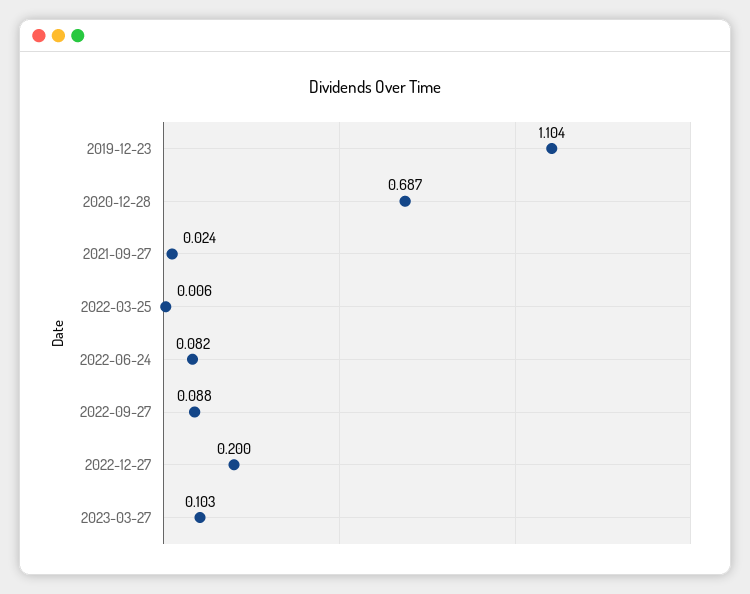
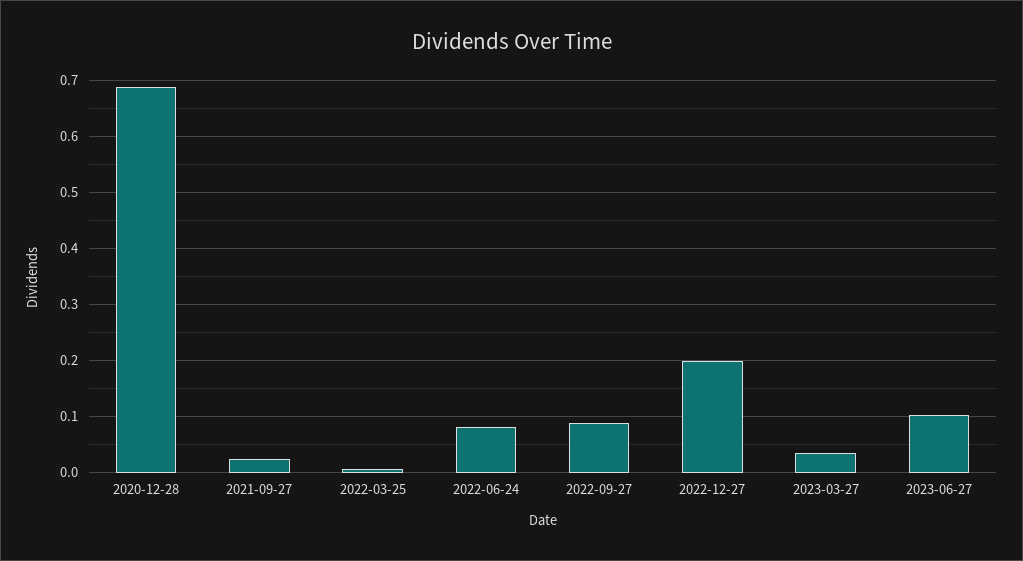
2019-12-23: 1.104 -> none
2023-03-27: 0.103 -> 0.04
2023-06-27: none -> 0.1

